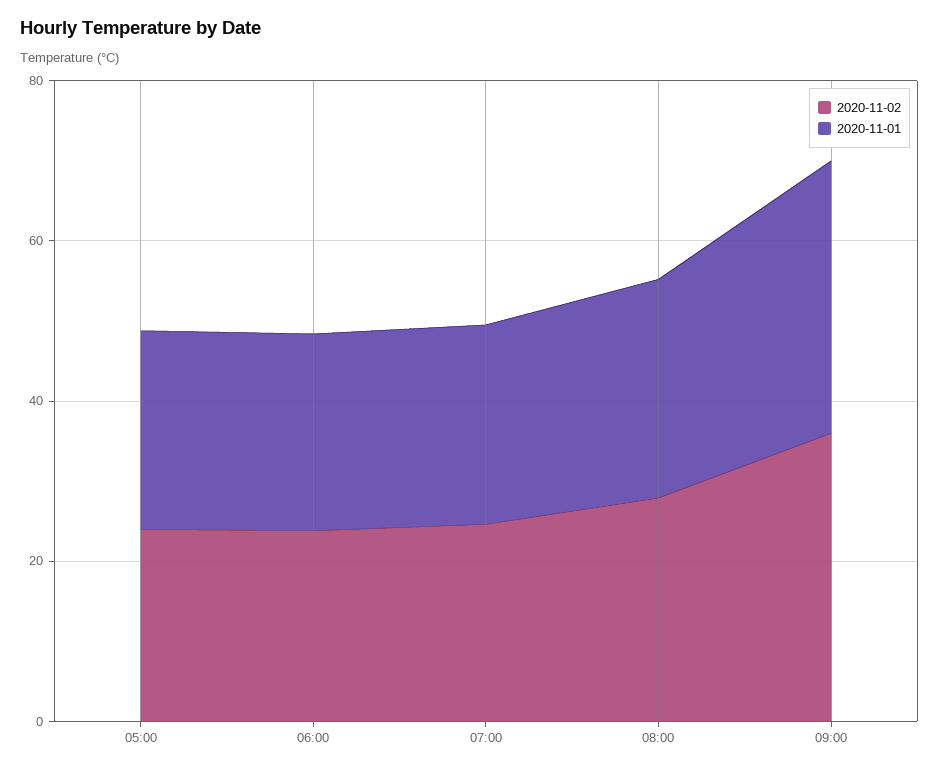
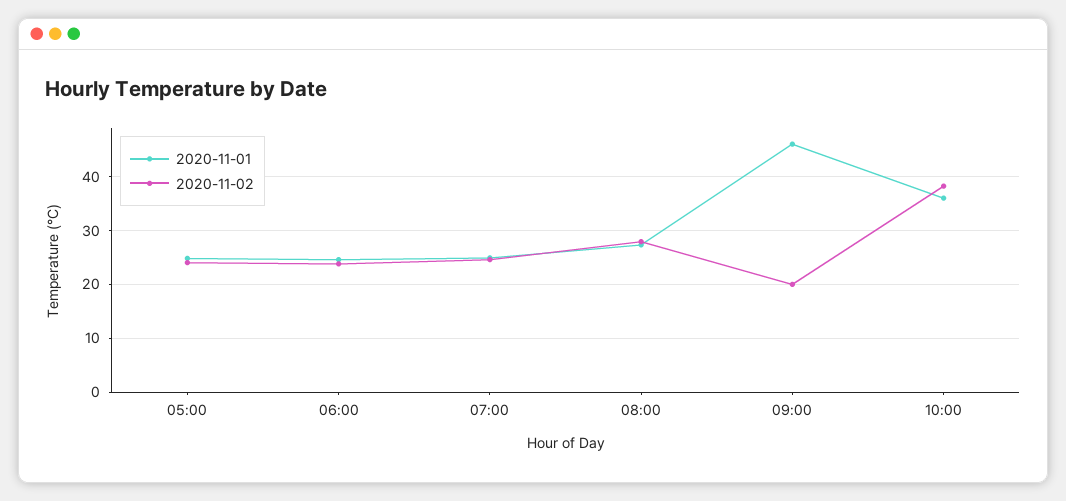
2020-11-02, 09:00: 35 -> 20
2020-11-01, 09:00: 35 -> 46
2020-11-01, 10:00: none -> 36
2020-11-02, 10:00: none -> 38

